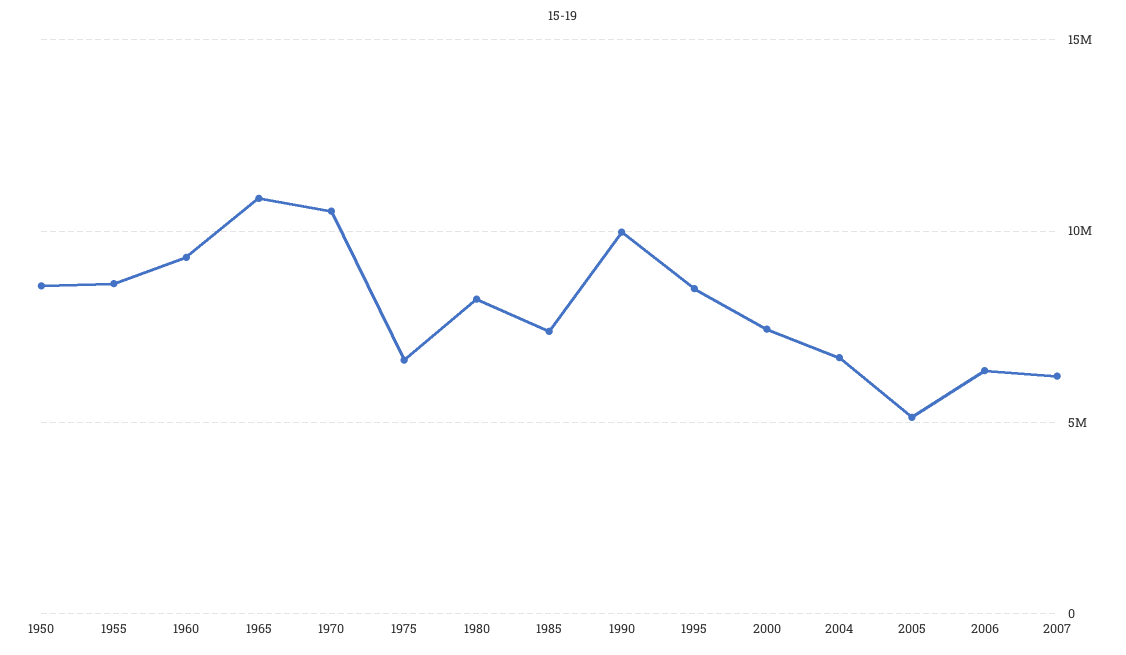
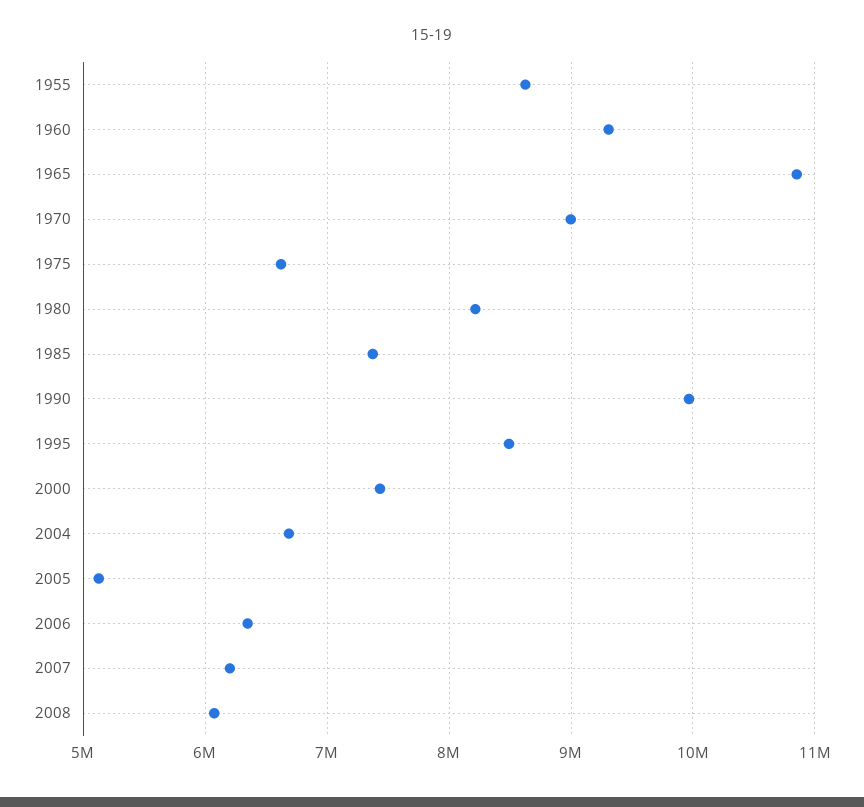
1950: 8500000 -> none
1970: 10500000 -> 9000000
2008: none -> 6100000

